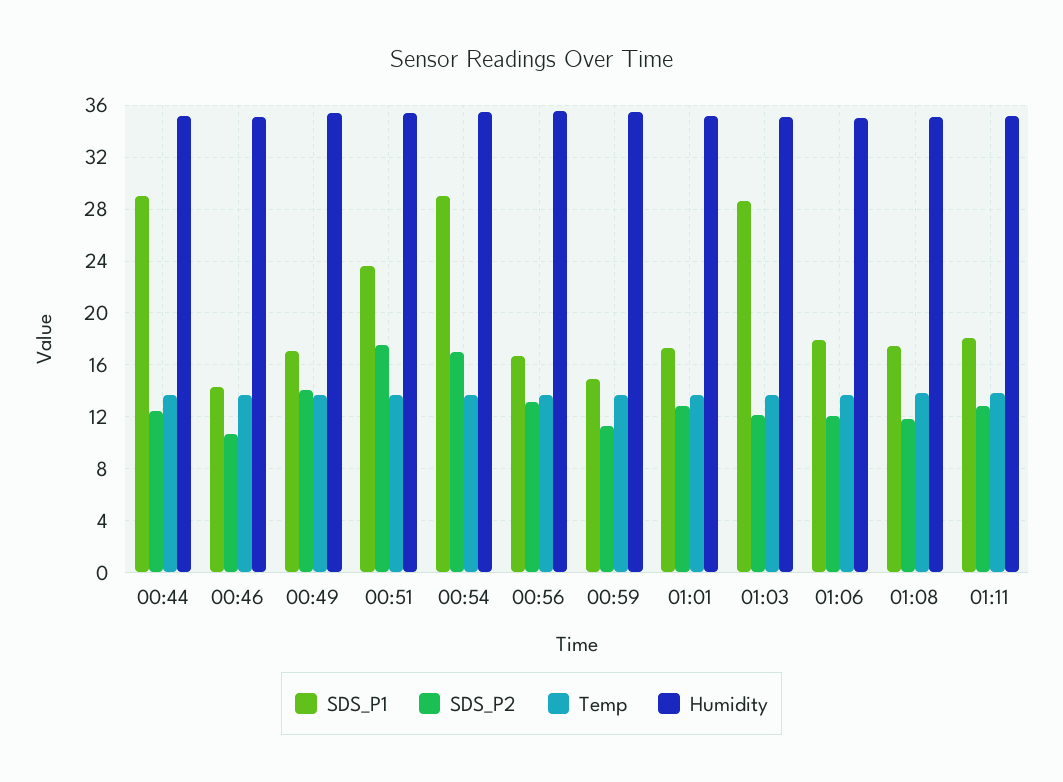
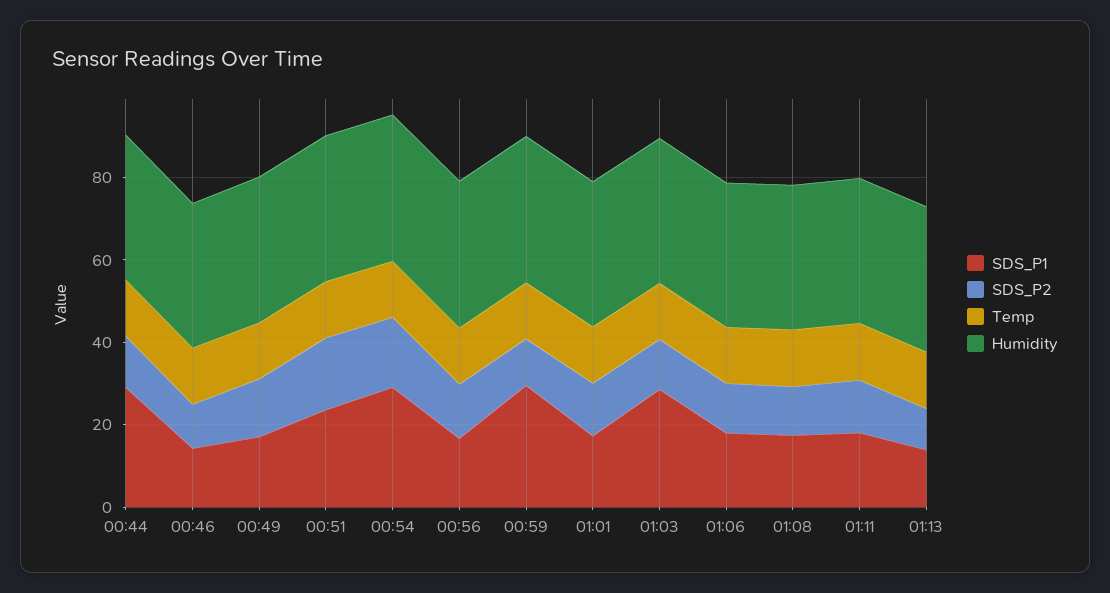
SDS_P1, 00:59: 15 -> 30
SDS_P1, 01:13: none -> 15
SDS_P2, 01:13: none -> 10
Temp, 01:13: none -> 15
Humidity, 01:13: none -> 35

